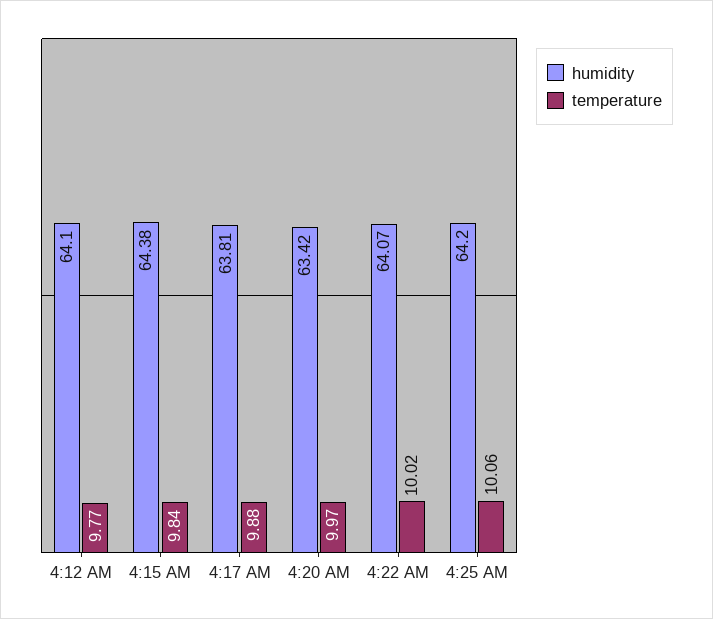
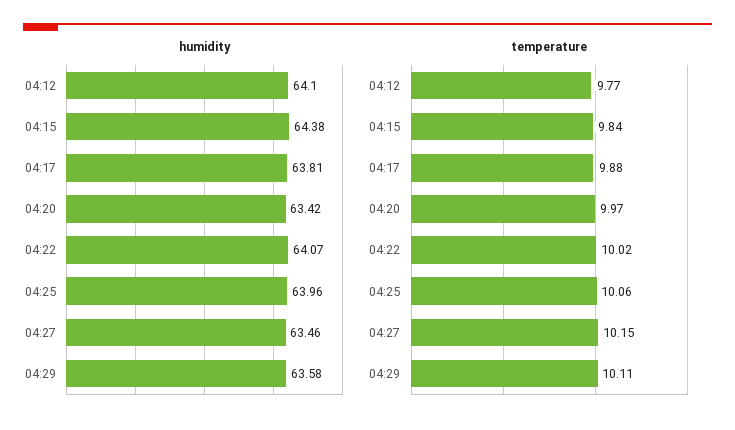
humidity, 4:25 AM: 64.2 -> 63.96
humidity, 04:27: none -> 63.46
humidity, 04:29: none -> 63.58
temperature, 04:27: none -> 10.15
temperature, 04:29: none -> 10.11

